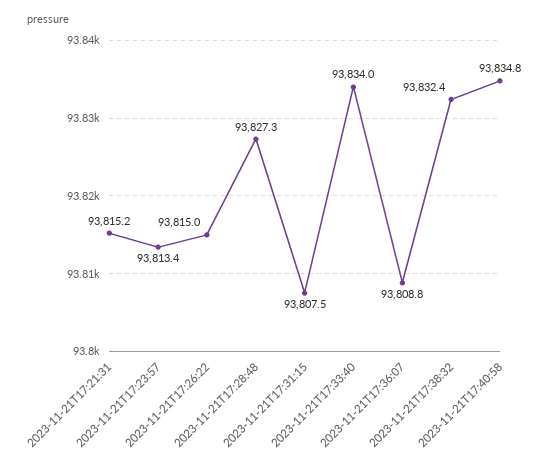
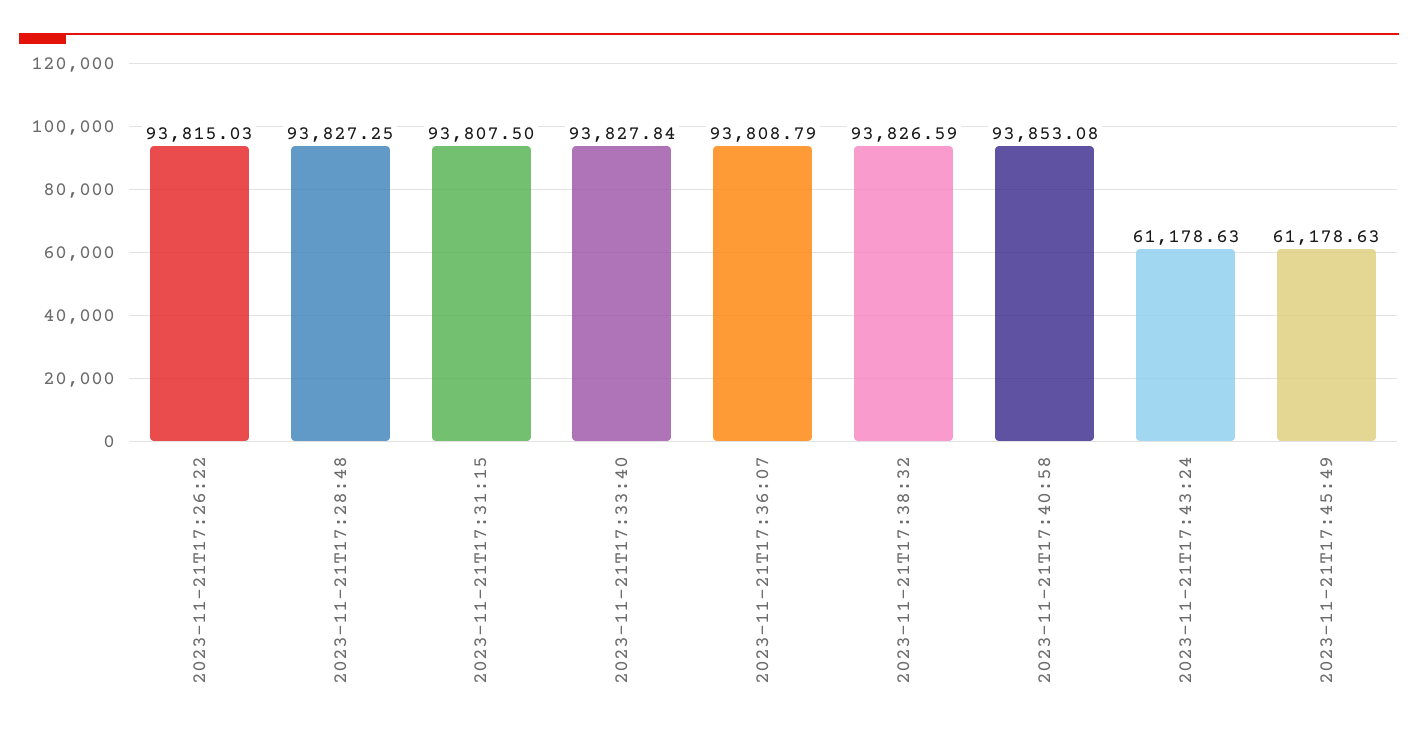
2023-11-21T17:21:31: 93815.2 -> none
2023-11-21T17:23:57: 93813.4 -> none
2023-11-21T17:33:40: 93834 -> 93827.84
2023-11-21T17:38:32: 93832.4 -> 93826.59
2023-11-21T17:40:58: 93834.8 -> 93853.08
2023-11-21T17:43:24: none -> 61178.63
2023-11-21T17:45:49: none -> 61178.63

